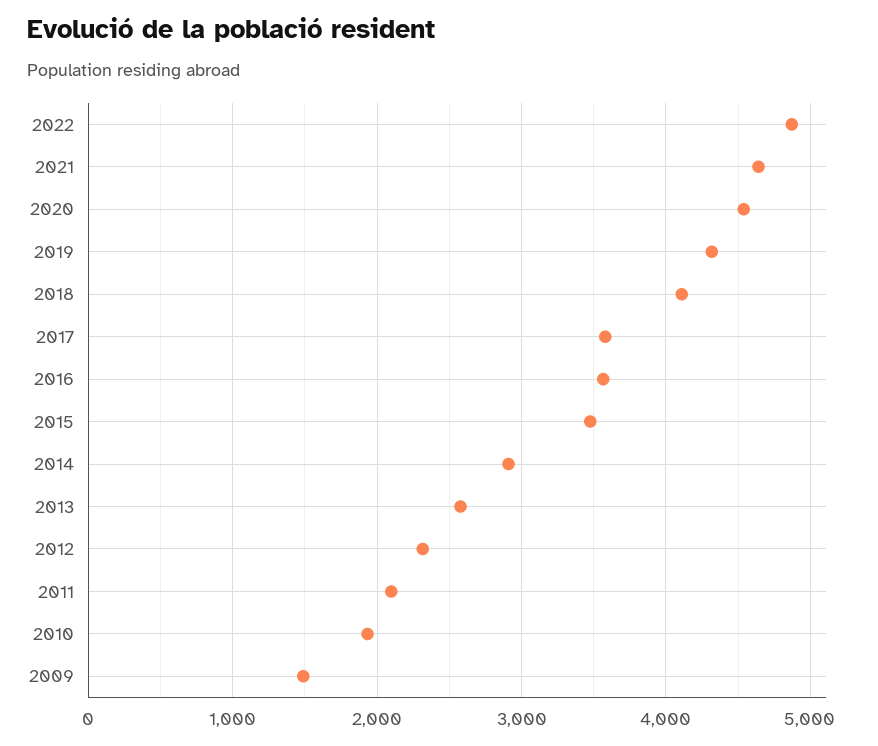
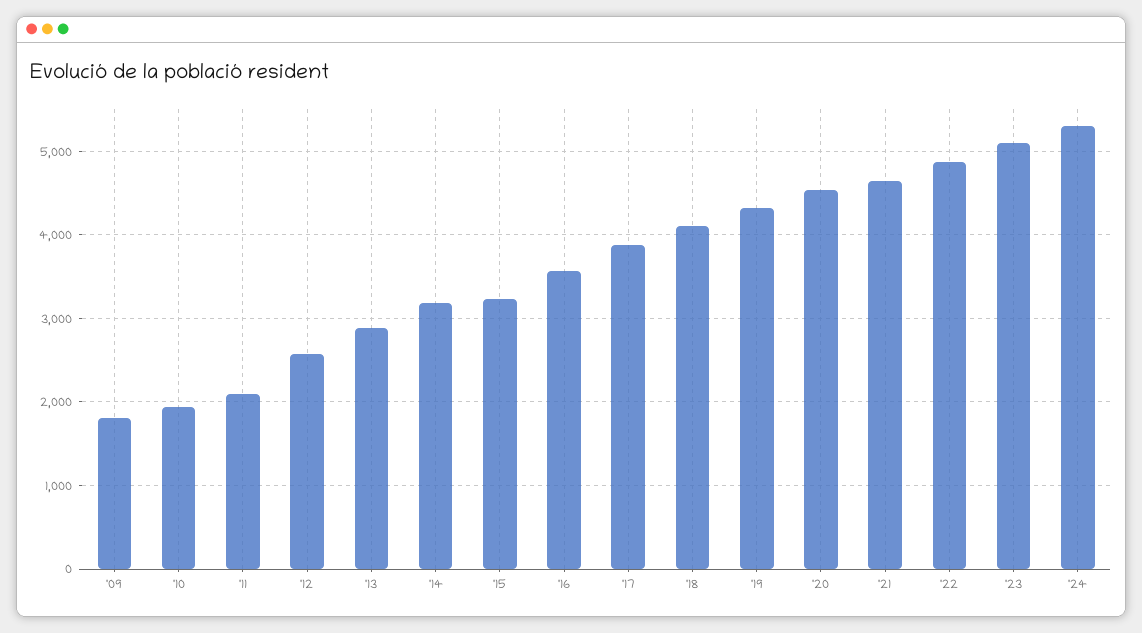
2017: 3600 -> 3900
2015: 3500 -> 3200
2014: 2900 -> 3200
2013: 2600 -> 2900
2012: 2300 -> 2600
2009: 1500 -> 1800
'23: none -> 5100
'24: none -> 5300

